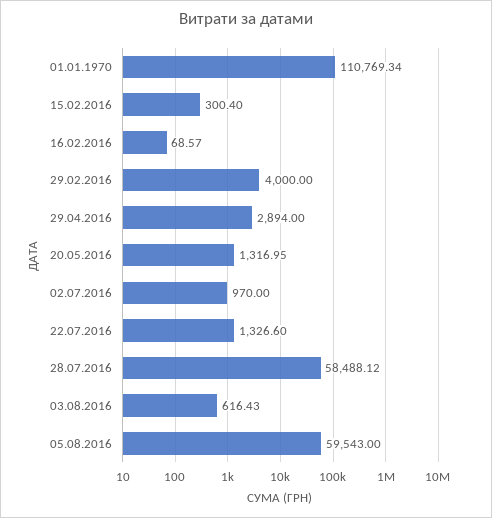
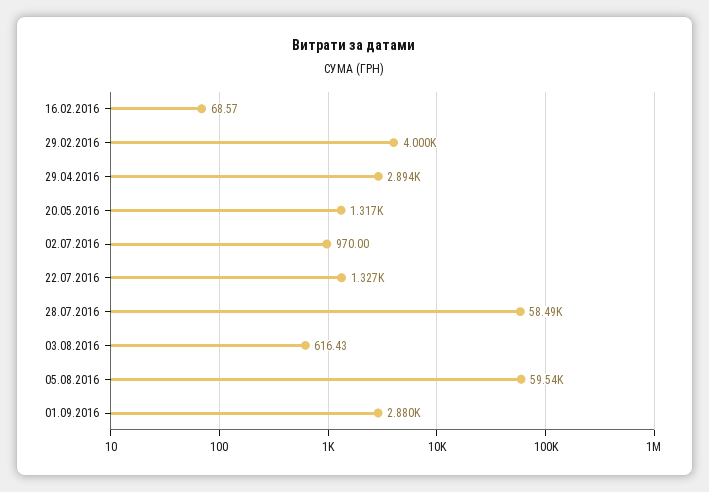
01.01.1970: 110769.34 -> none
15.02.2016: 300.4 -> none
01.09.2016: none -> 2880

